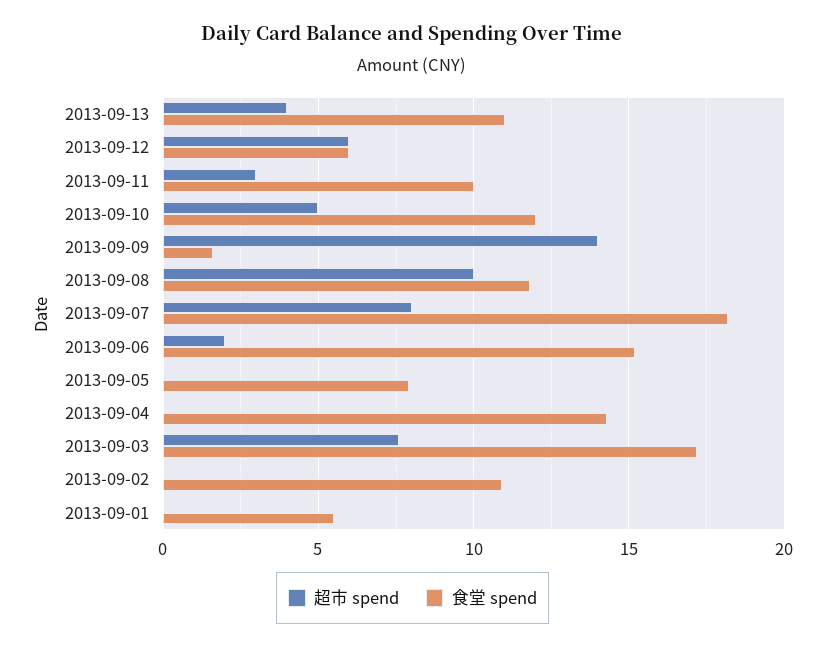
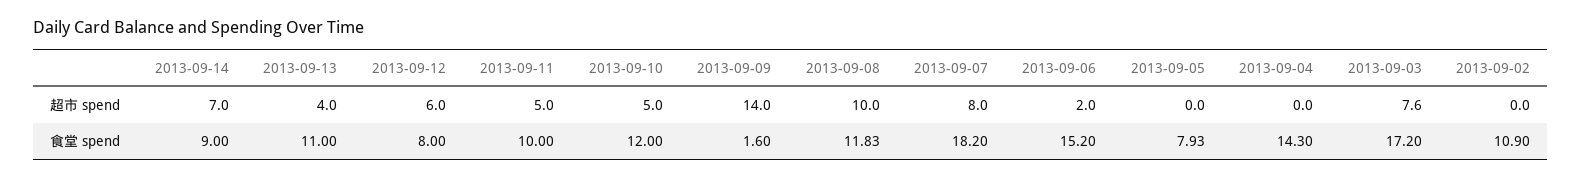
食堂 spend, 2013-09-12: 6 -> 8
超市 spend, 2013-09-11: 3 -> 5
超市 spend, 2013-09-01: 0 -> none
食堂 spend, 2013-09-01: 5.5 -> none
超市 spend, 2013-09-14: none -> 7
食堂 spend, 2013-09-14: none -> 9

